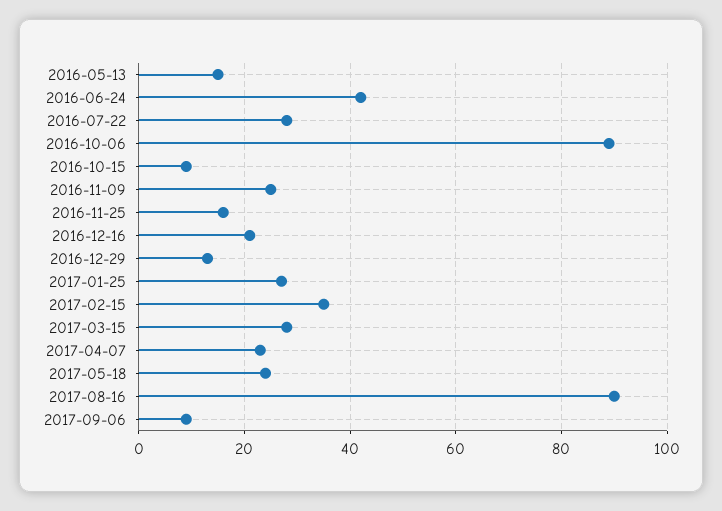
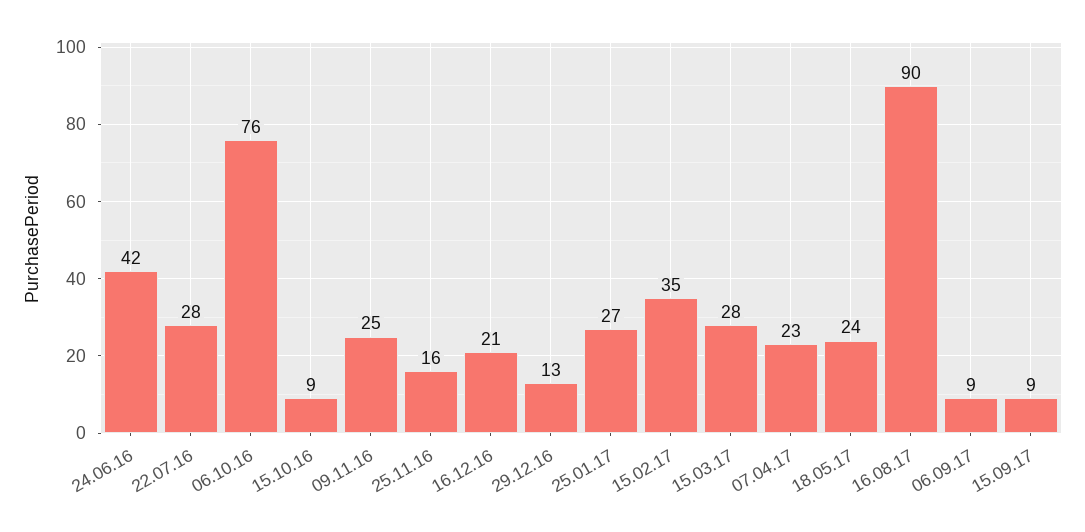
2016-05-13: 15 -> none
2016-10-06: 90 -> 76
15.09.17: none -> 9

